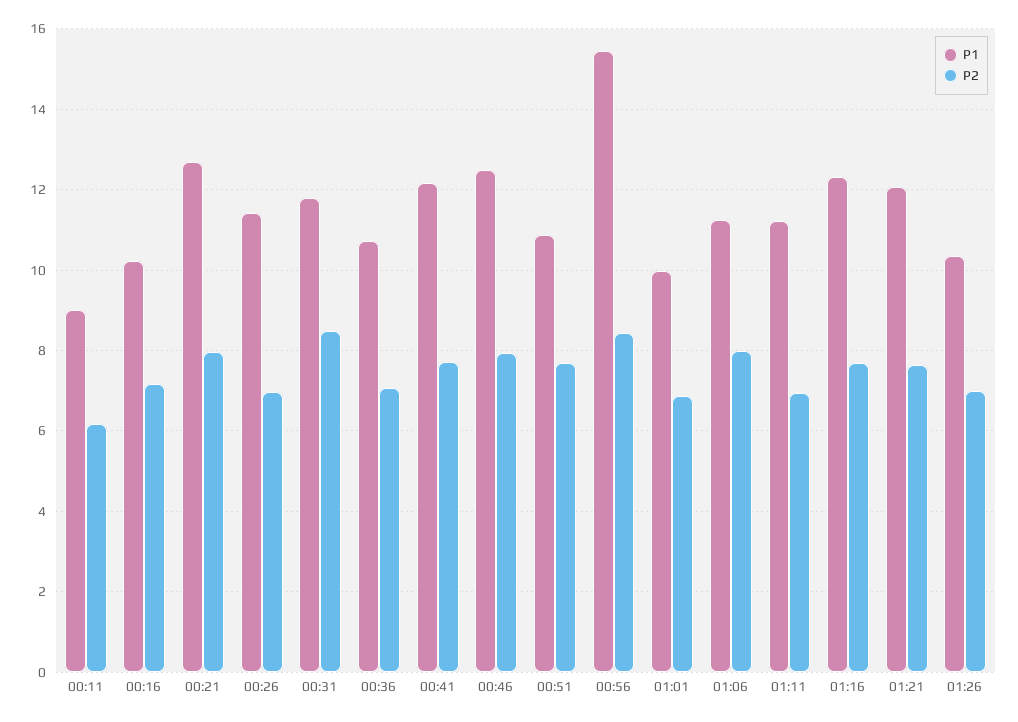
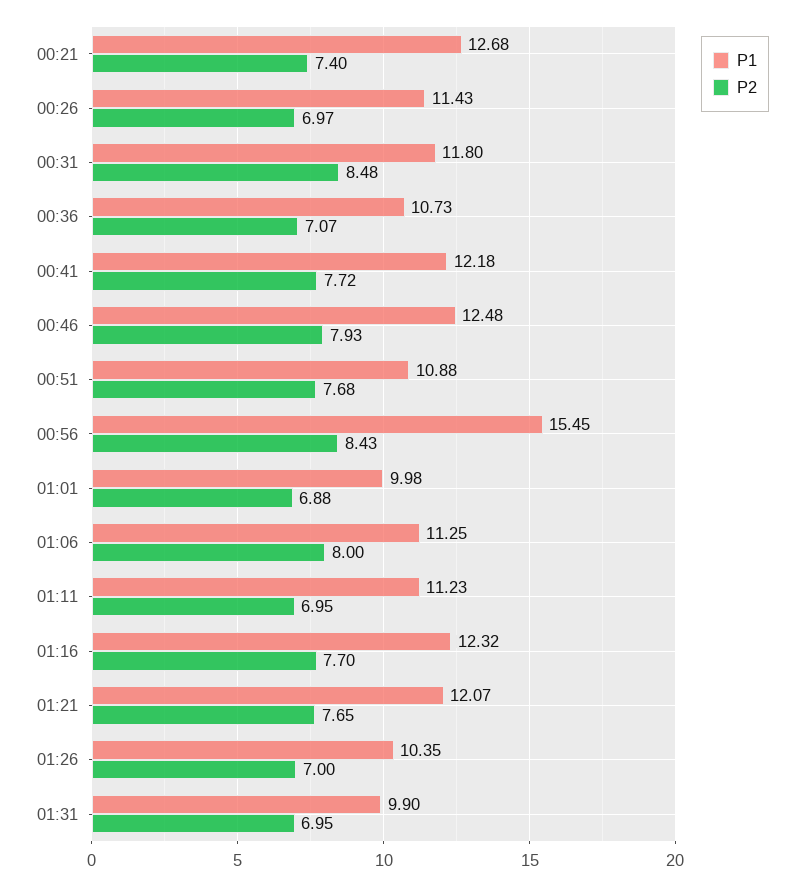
P1, 00:11: 9 -> none
P2, 00:11: 6.2 -> none
P1, 00:16: 10.2 -> none
P2, 00:16: 7.2 -> none
P2, 00:21: 8 -> 7.4
P1, 01:31: none -> 9.9
P2, 01:31: none -> 6.95

